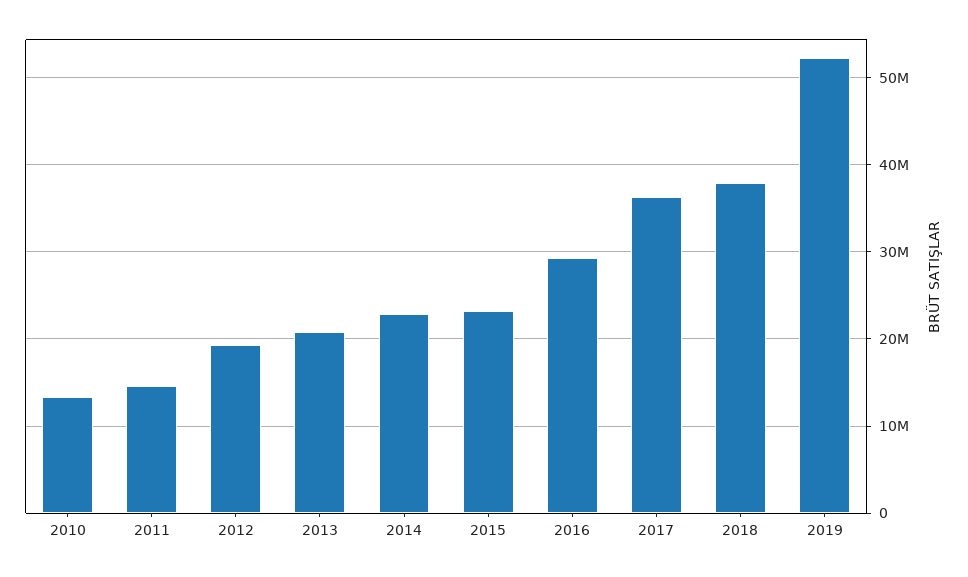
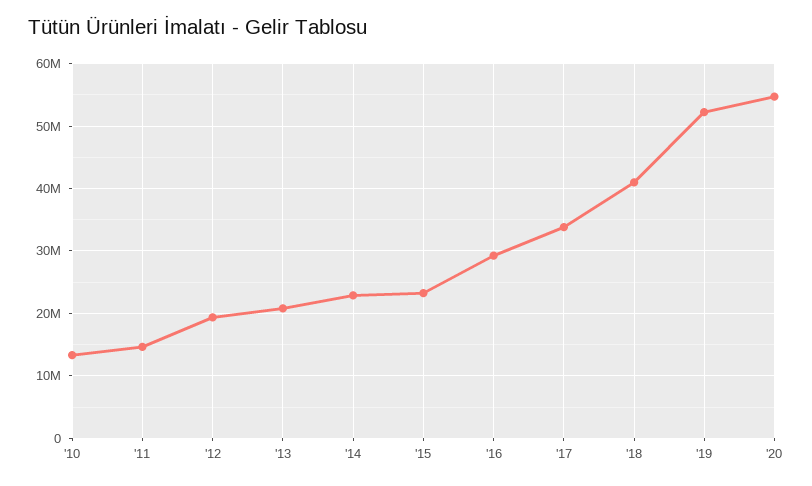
2017: 36000000 -> 34000000
2018: 38000000 -> 41000000
'20: none -> 55000000

